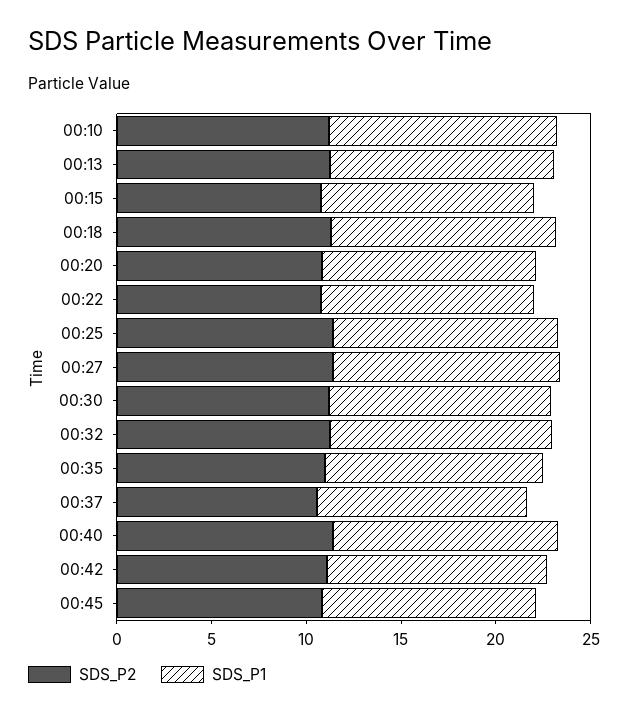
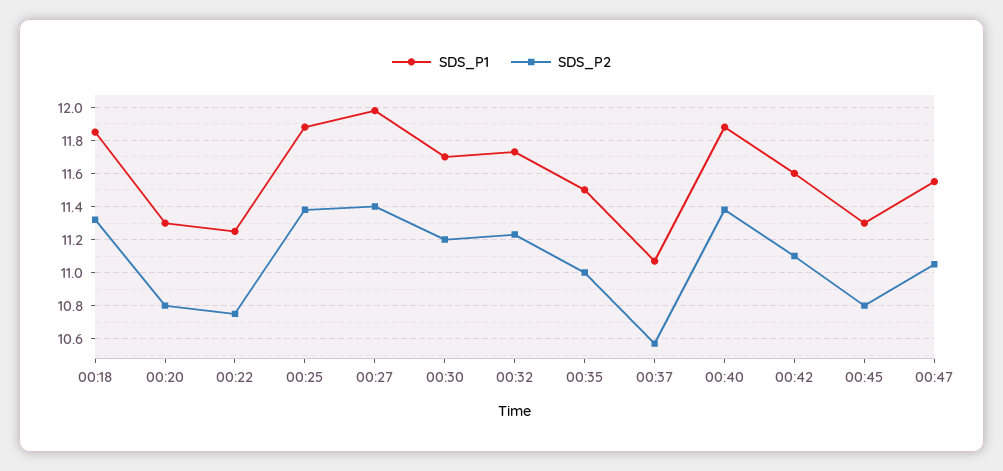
SDS_P2, 00:10: 11 -> none
SDS_P1, 00:10: 12 -> none
SDS_P2, 00:13: 11 -> none
SDS_P1, 00:13: 12 -> none
SDS_P2, 00:15: 11 -> none
SDS_P1, 00:15: 11 -> none
SDS_P1, 00:47: none -> 11.55
SDS_P2, 00:47: none -> 11.05

